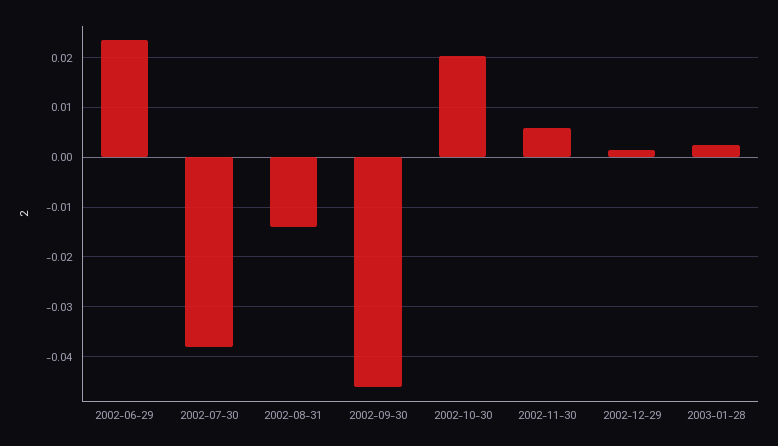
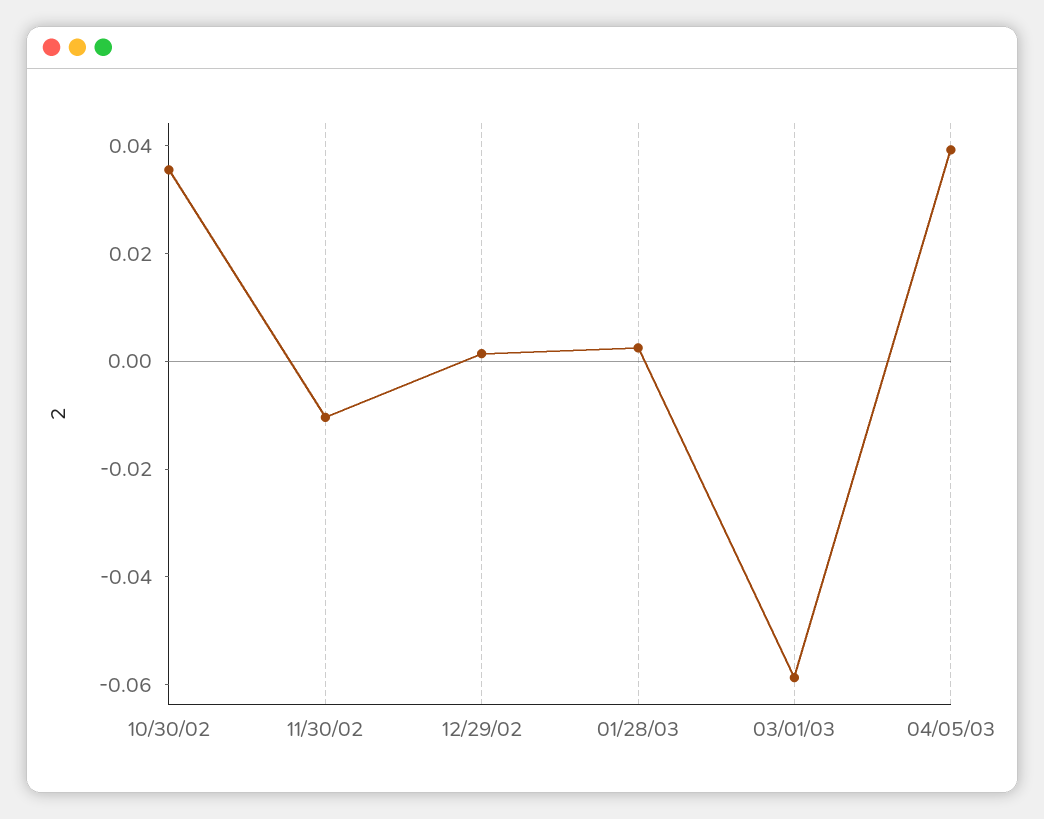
2002-06-29: 0.024 -> none
2002-07-30: -0.038 -> none
2002-08-31: -0.014 -> none
2002-09-30: -0.046 -> none
2002-10-30: 0.02 -> 0.035
2002-11-30: 0.006 -> -0.01
03/01/03: none -> -0.06
04/05/03: none -> 0.04

